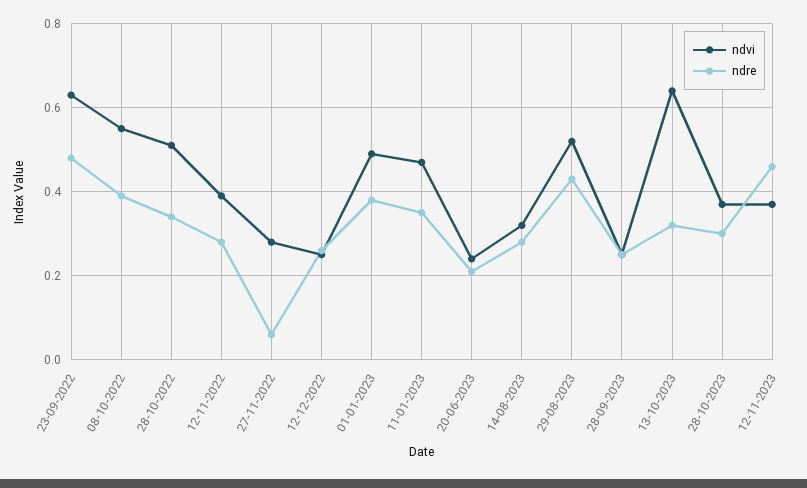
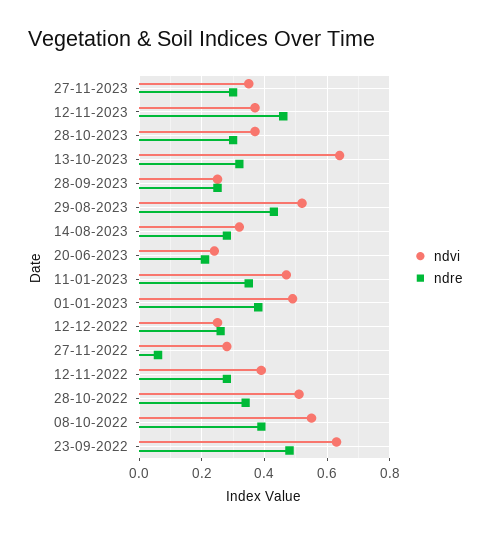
ndvi, 27-11-2023: none -> 0.35
ndre, 27-11-2023: none -> 0.3

